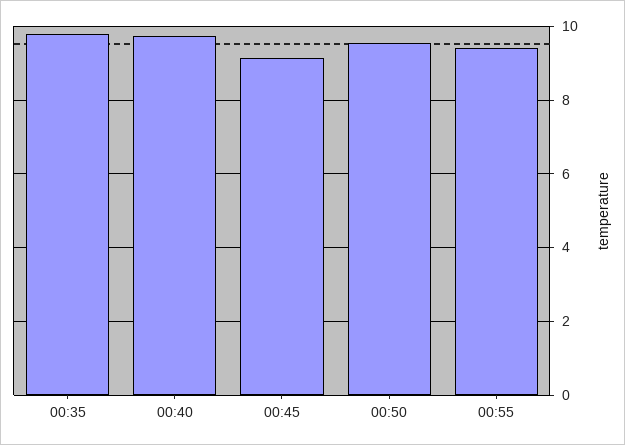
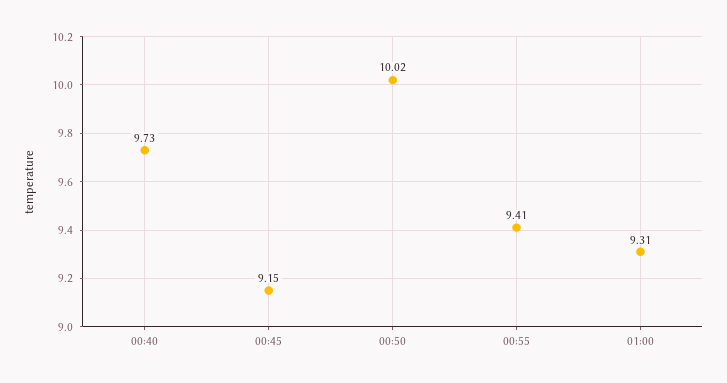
00:35: 9.8 -> none
00:50: 9.6 -> 10.02
01:00: none -> 9.31

